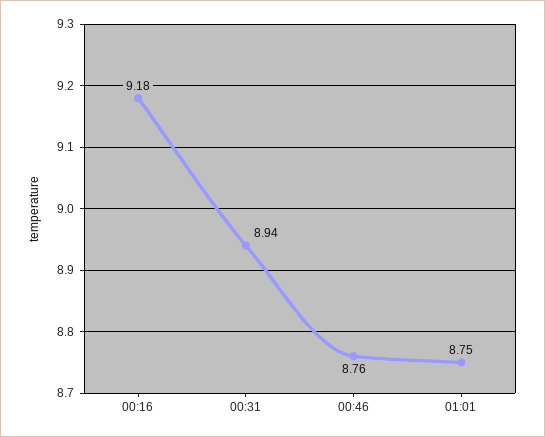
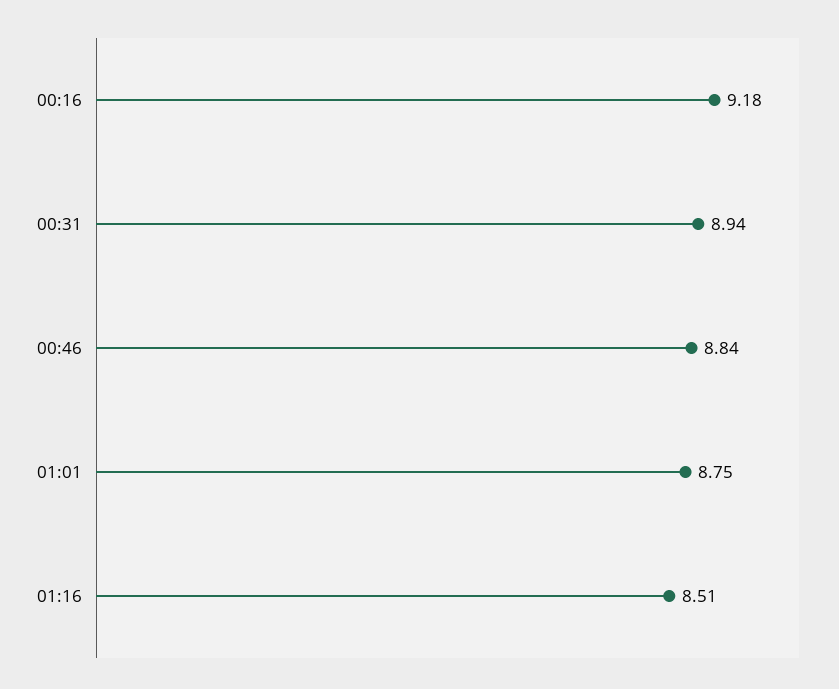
00:46: 8.76 -> 8.84
01:16: none -> 8.51

